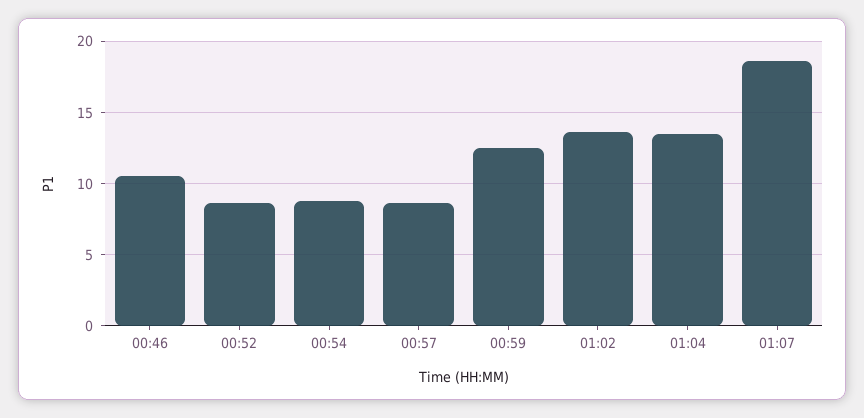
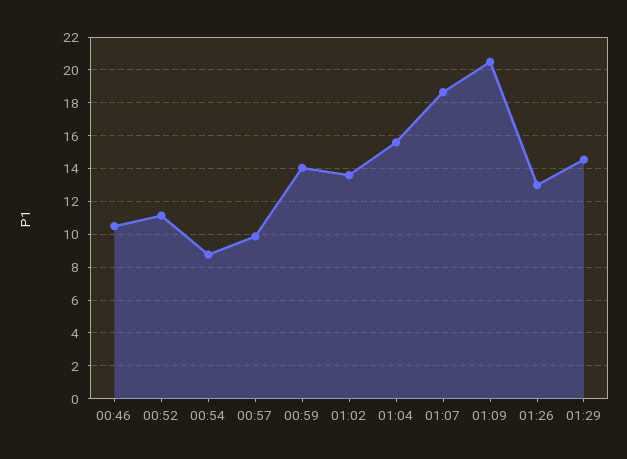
00:52: 8.5 -> 11
00:57: 8.5 -> 10
00:59: 12.5 -> 14
01:04: 13.5 -> 15.5
01:09: none -> 20.5
01:26: none -> 13
01:29: none -> 14.5

